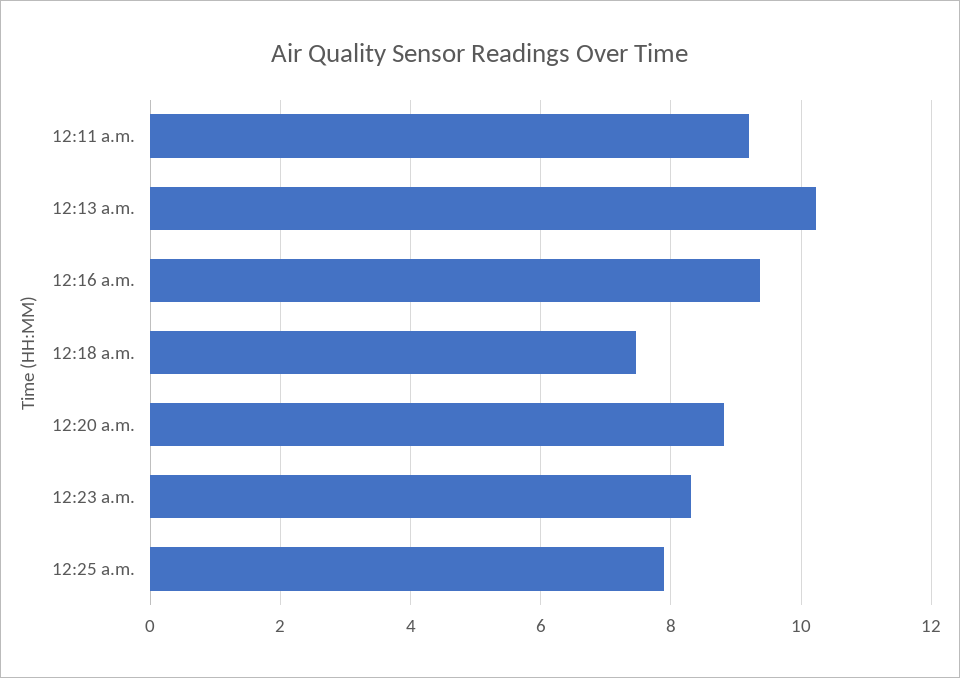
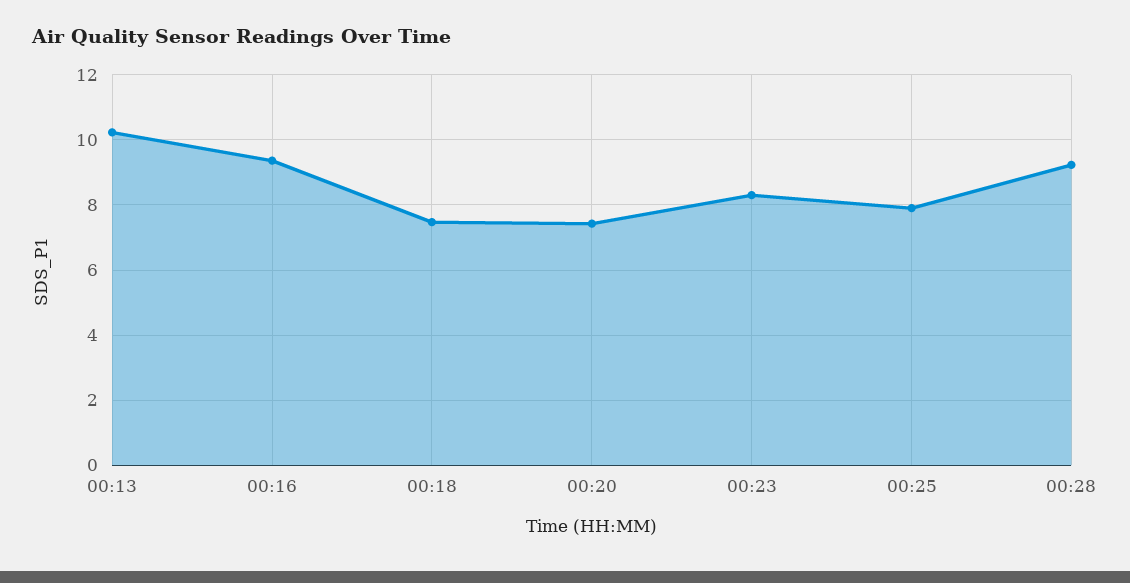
12:11 a.m.: 9.2 -> none
12:20 a.m.: 8.8 -> 7.4
00:28: none -> 9.2

